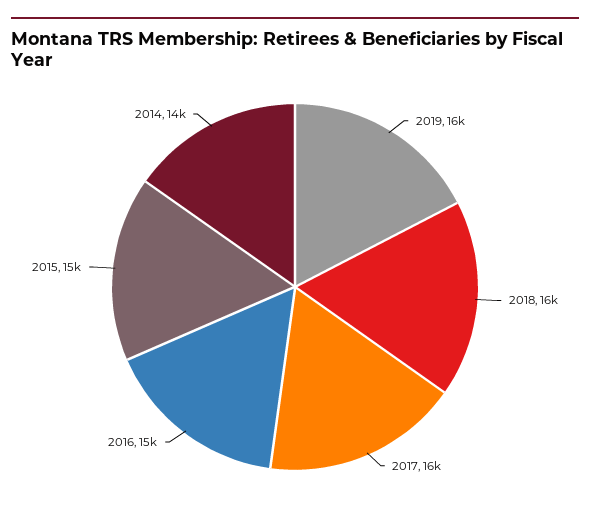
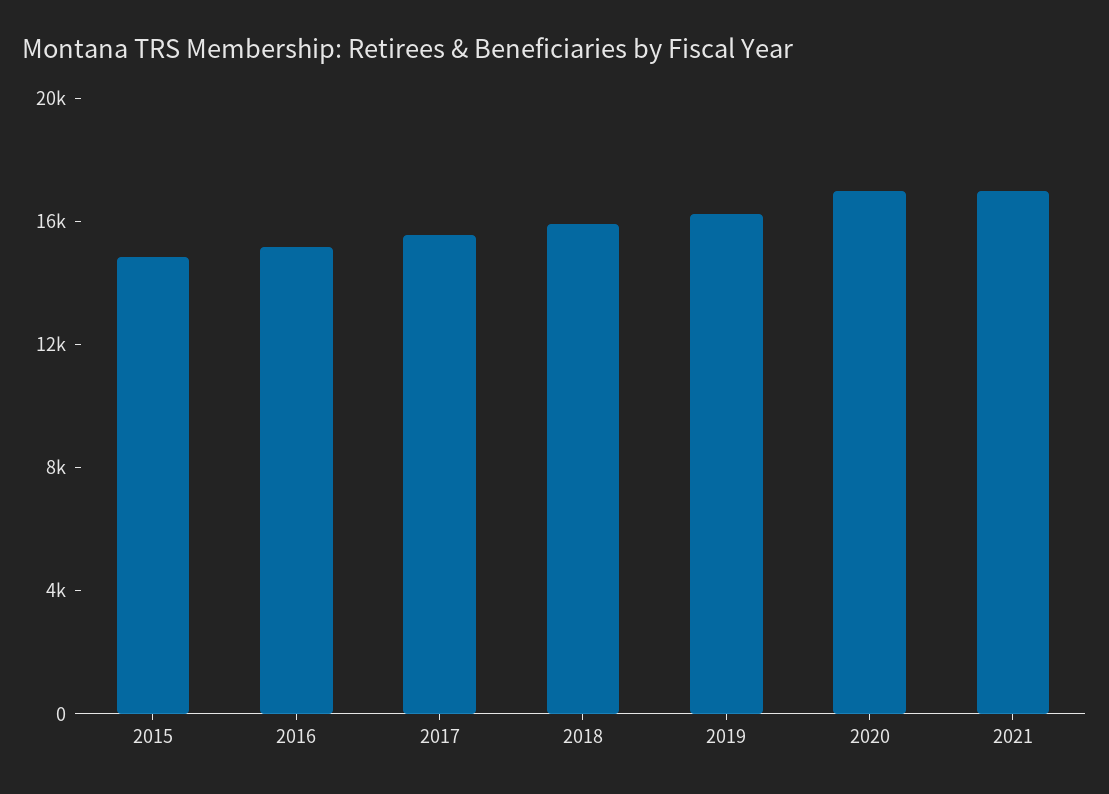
2014: 14000 -> none
2020: none -> 17000
2021: none -> 17000

